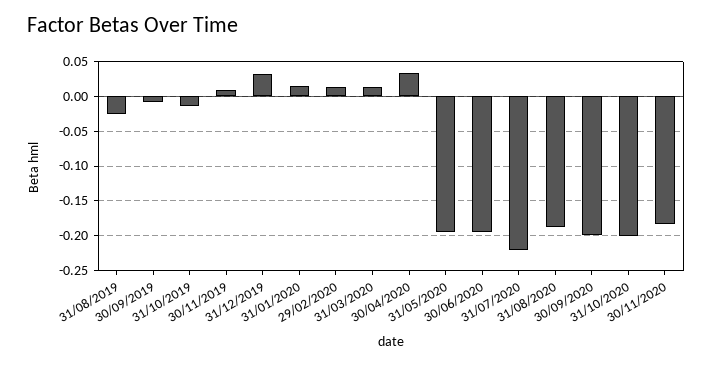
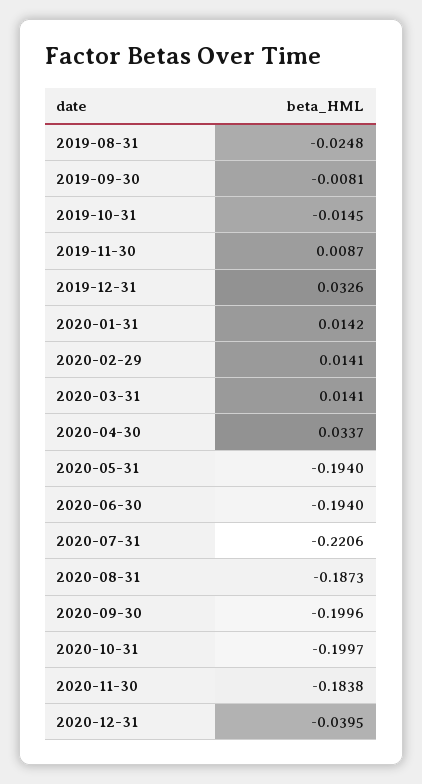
2020-12-31: none -> -0.0395

